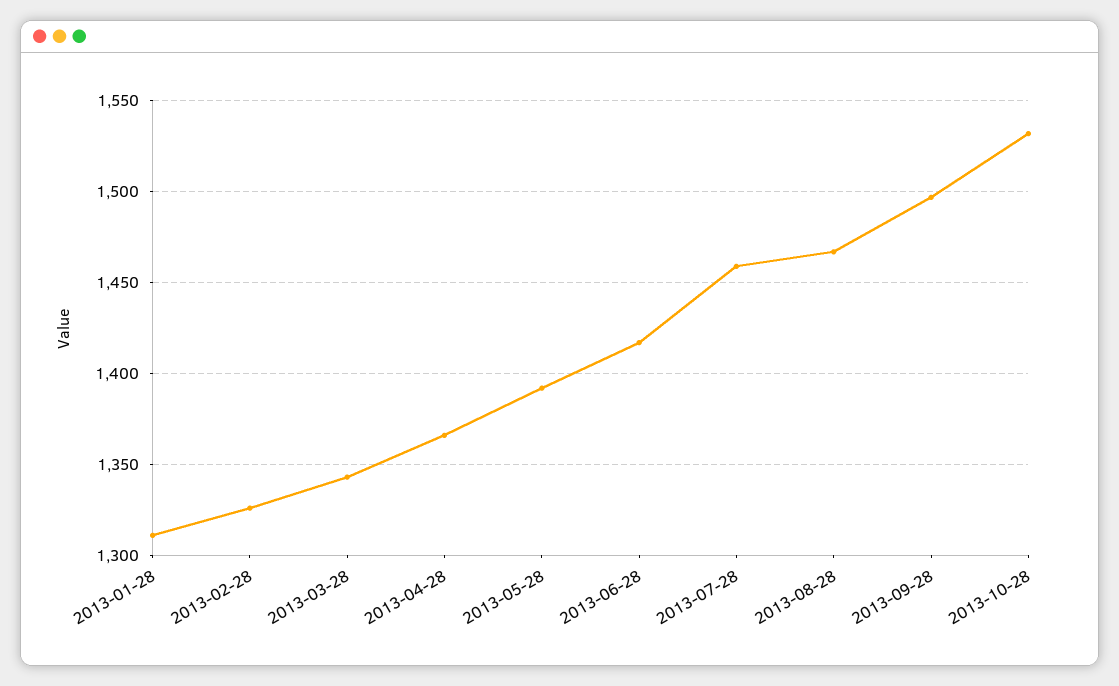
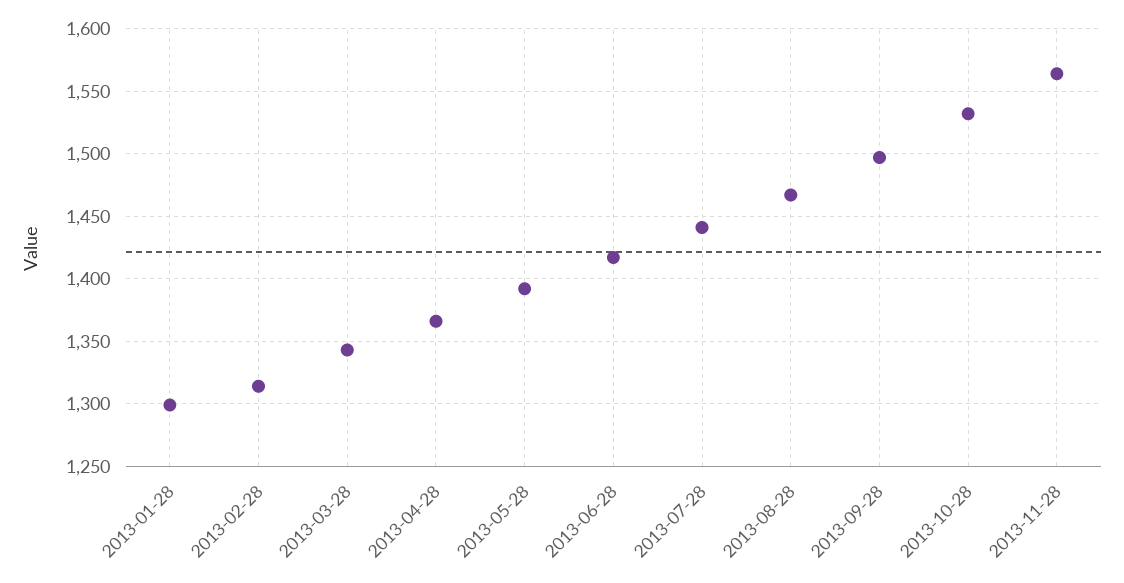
2013-01-28: 1310 -> 1300
2013-02-28: 1325 -> 1315
2013-07-28: 1460 -> 1440
2013-11-28: none -> 1565

